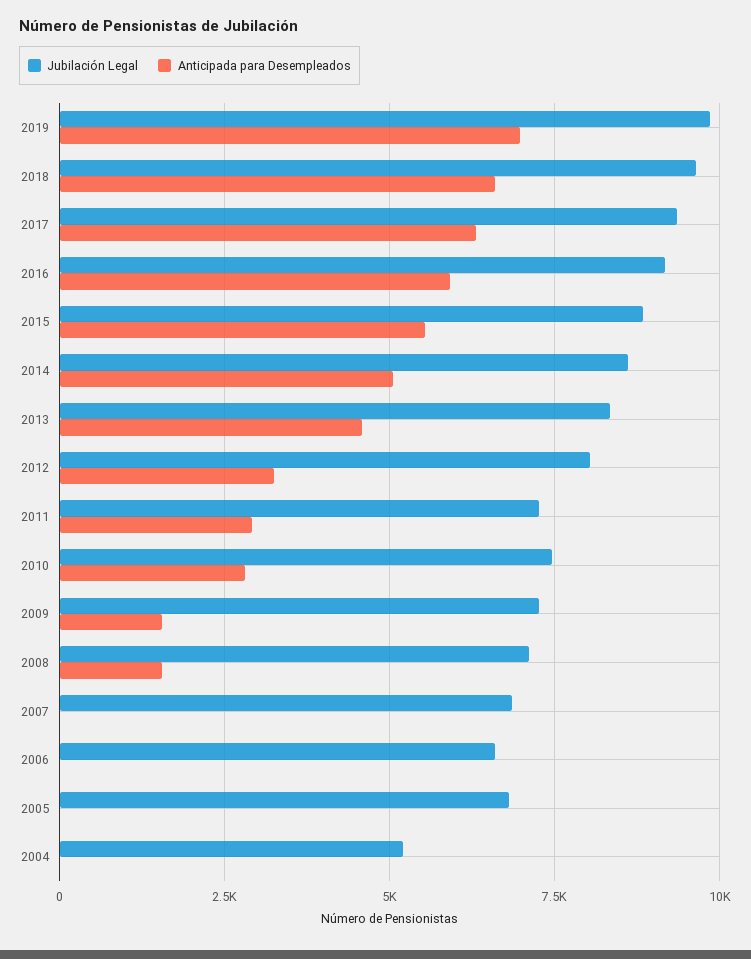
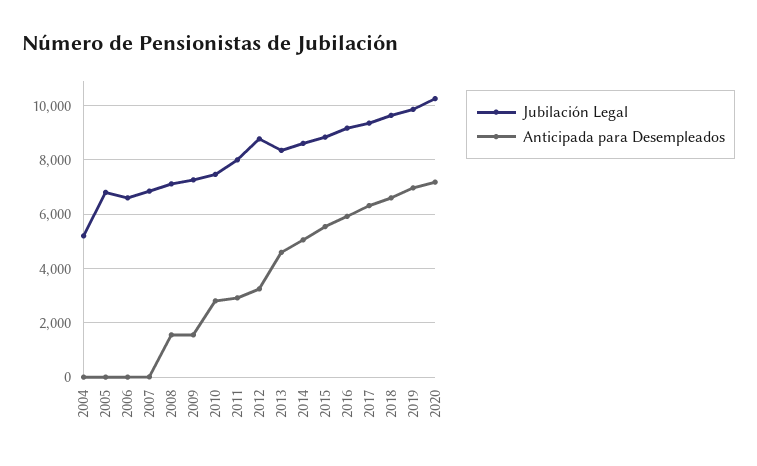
Jubilación Legal, 2012: 8000 -> 8750
Jubilación Legal, 2011: 7250 -> 8000
Jubilación Legal, 2020: none -> 10250
Anticipada para Desempleados, 2020: none -> 7250

